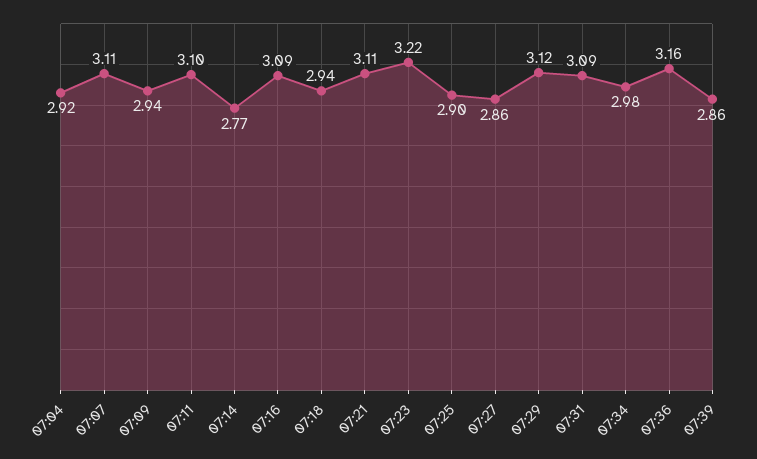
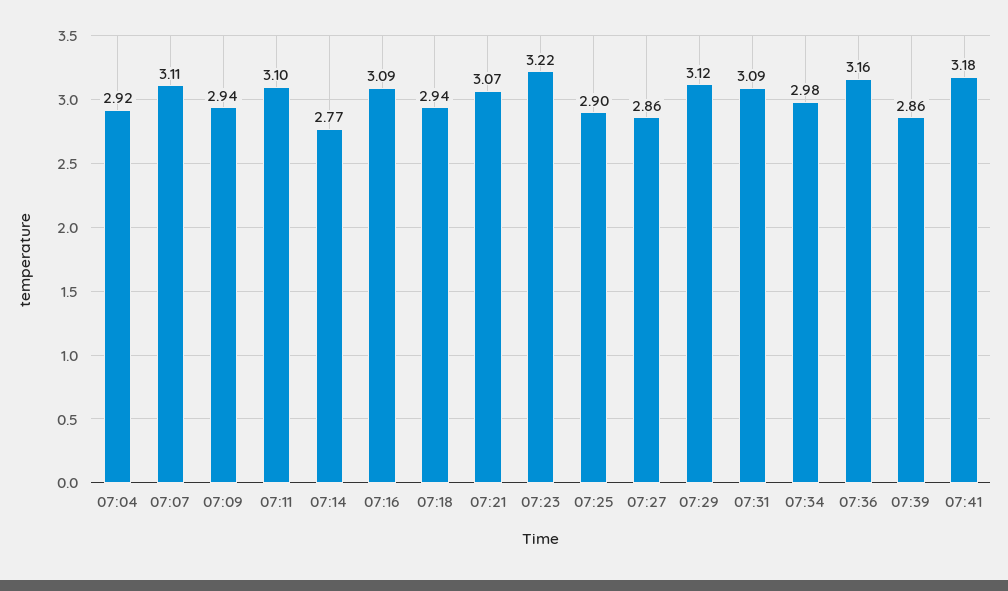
07:21: 3.11 -> 3.07
07:41: none -> 3.18

